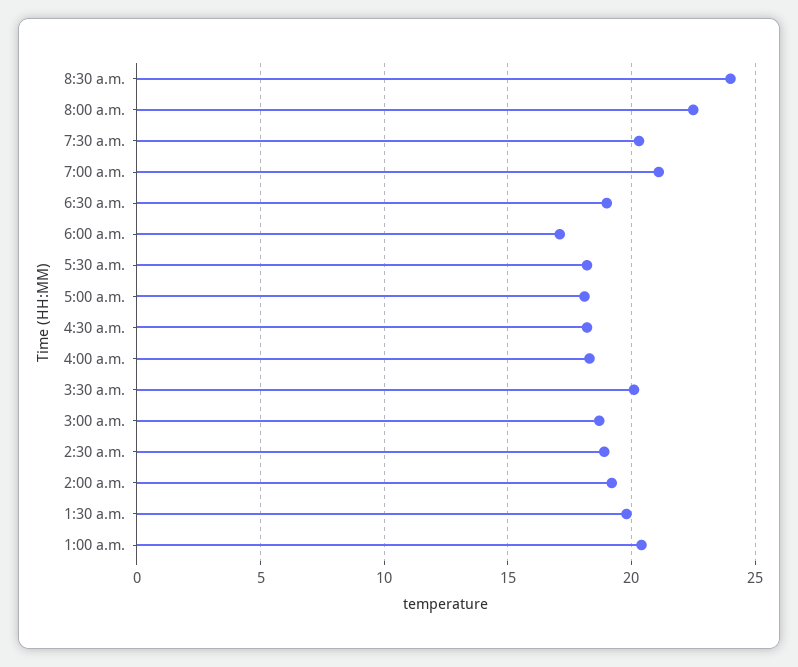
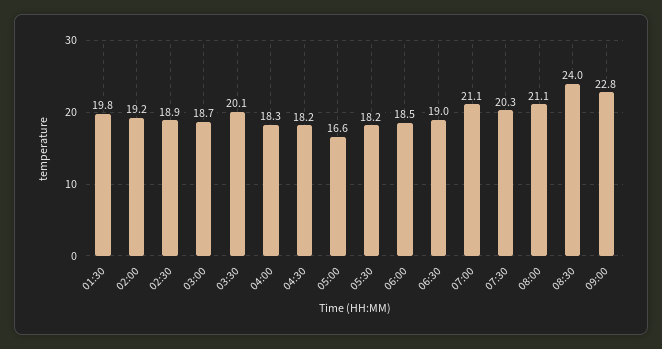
8:00 a.m.: 22.5 -> 21.1
6:00 a.m.: 17 -> 18.5
5:00 a.m.: 18 -> 16.6
1:00 a.m.: 20.5 -> none
09:00: none -> 22.8

